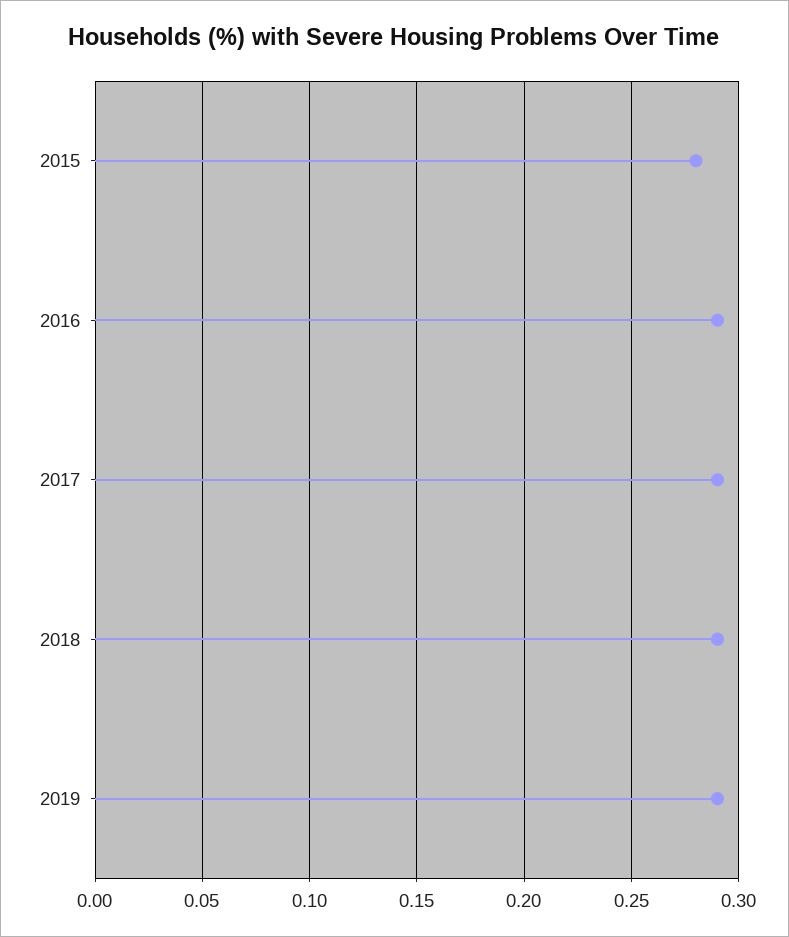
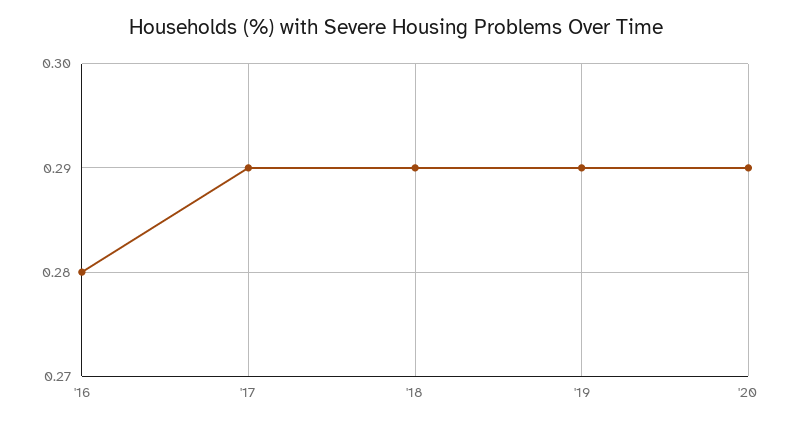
2015: 0.28 -> none
2016: 0.29 -> 0.28
'20: none -> 0.29

